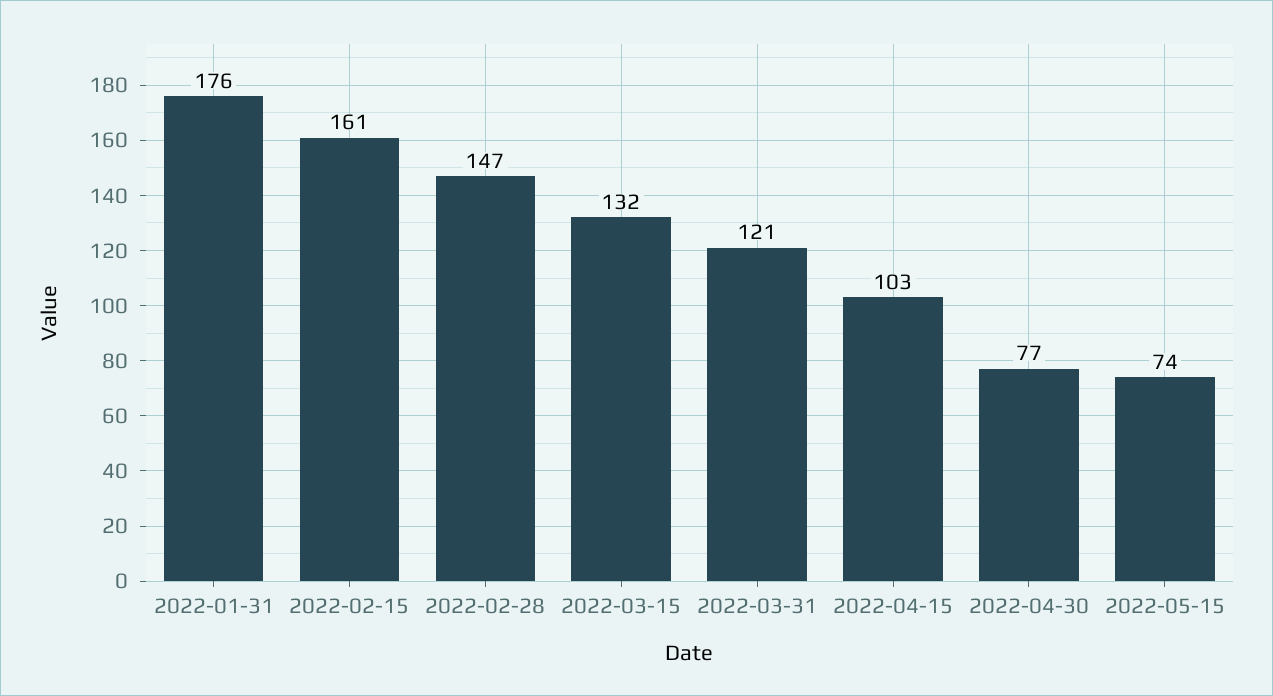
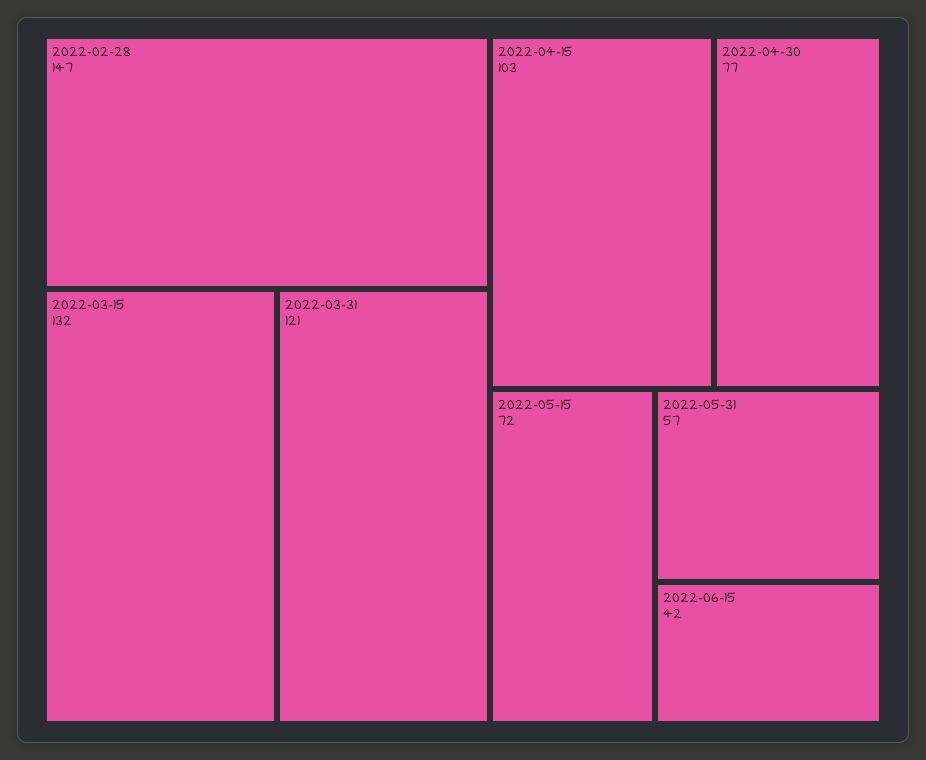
2022-01-31: 176 -> none
2022-02-15: 161 -> none
2022-05-15: 74 -> 72
2022-05-31: none -> 57
2022-06-15: none -> 42

